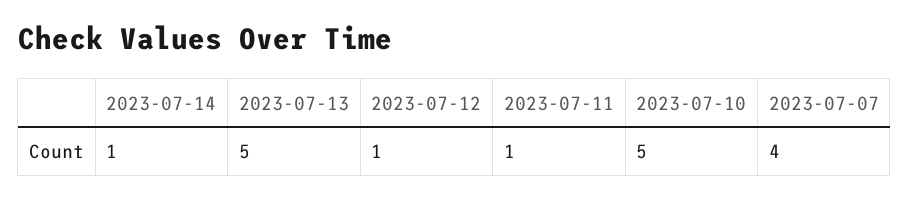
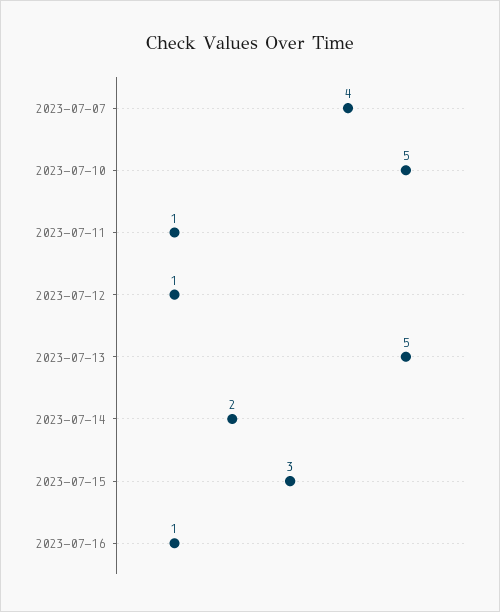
2023-07-14: 1 -> 2
2023-07-15: none -> 3
2023-07-16: none -> 1

